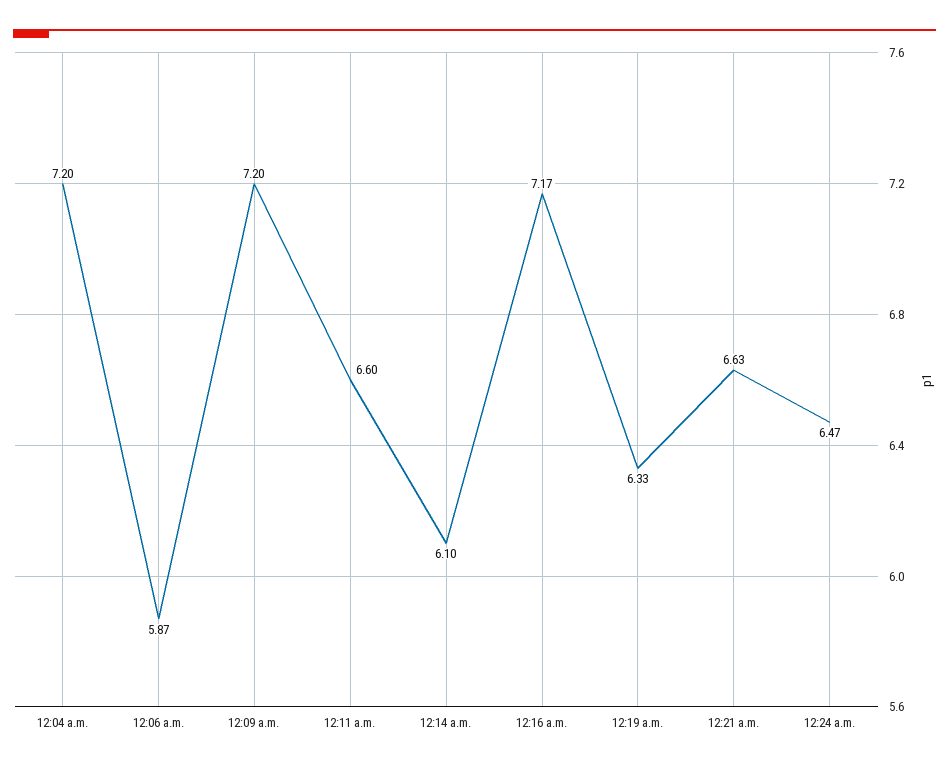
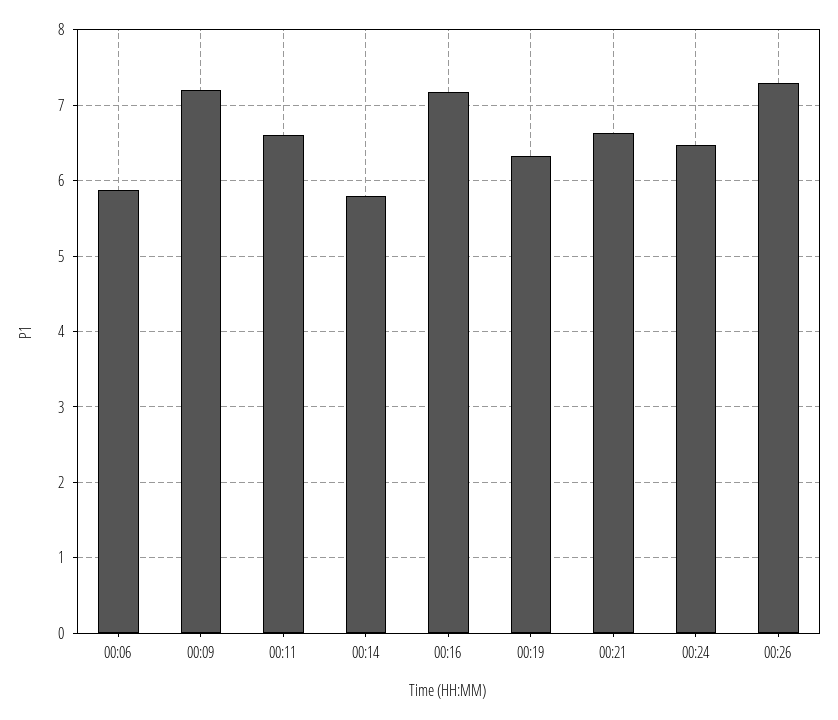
12:04 a.m.: 7.2 -> none
12:14 a.m.: 6.1 -> 5.8
00:26: none -> 7.3

